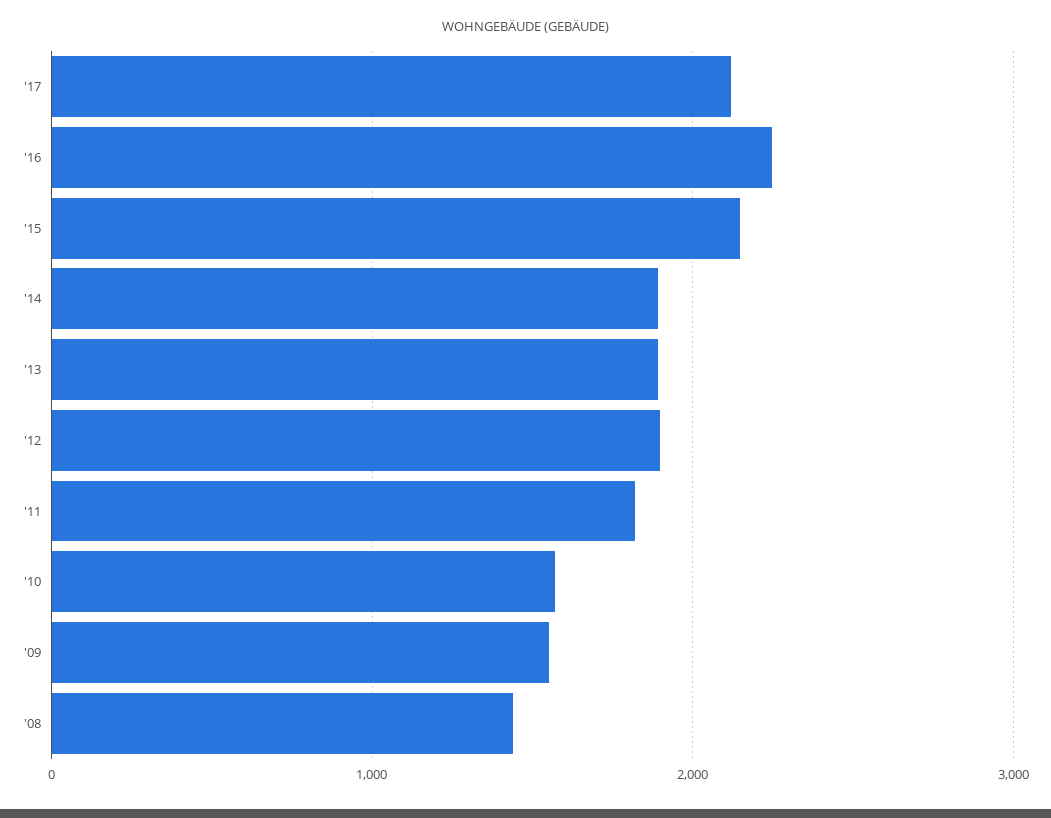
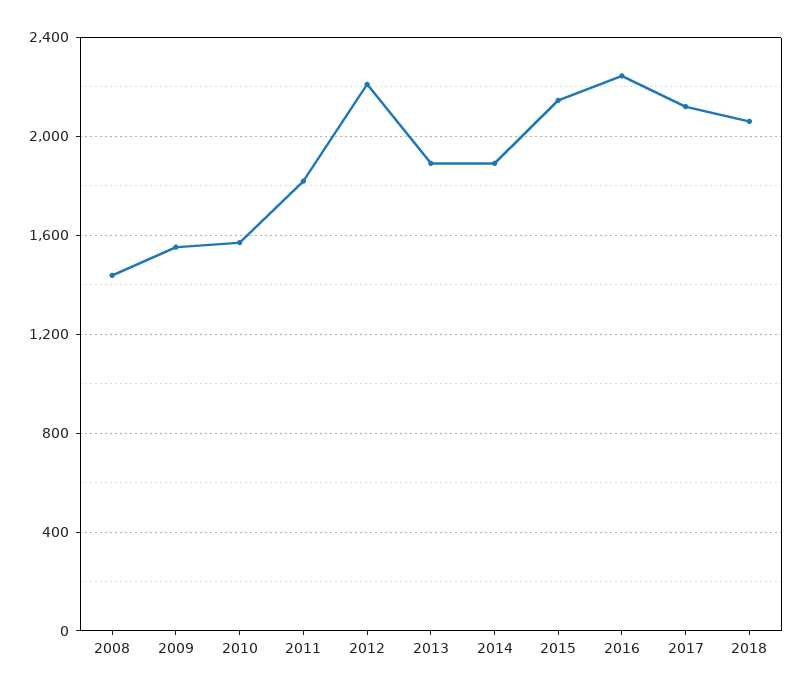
'12: 1900 -> 2200
2018: none -> 2050

